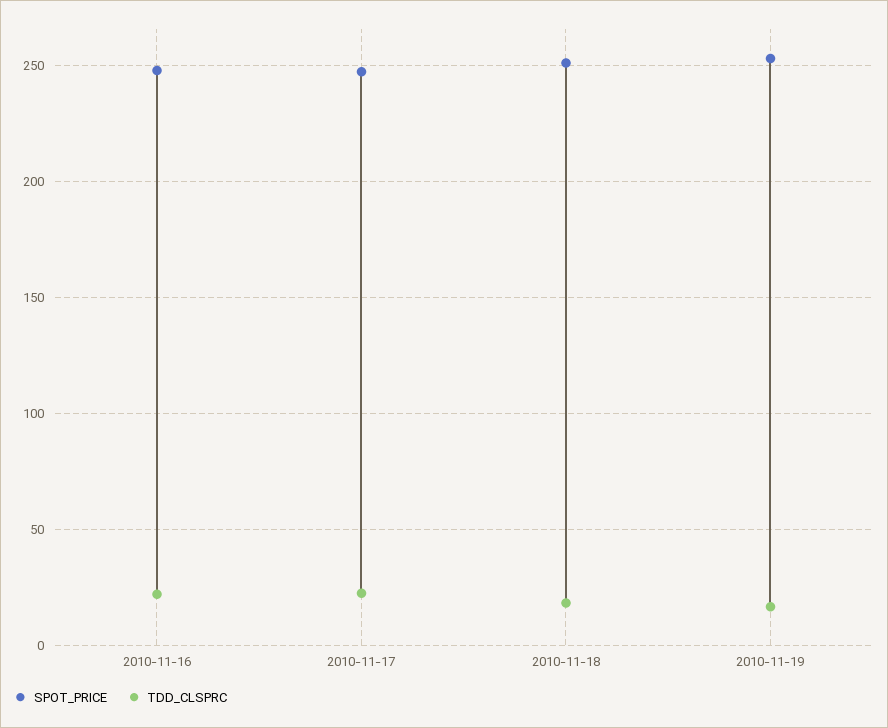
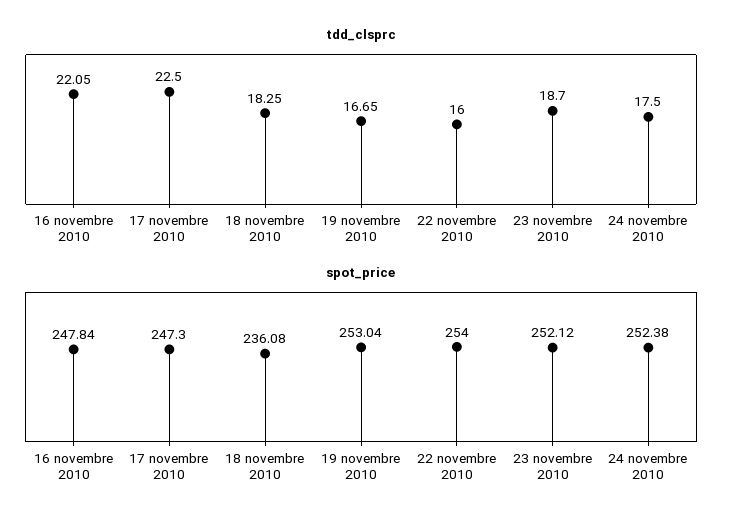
SPOT_PRICE, 2010-11-18: 250 -> 236.08
TDD_CLSPRC, 22 novembre 2010: none -> 16
TDD_CLSPRC, 23 novembre 2010: none -> 18.7
TDD_CLSPRC, 24 novembre 2010: none -> 17.5
SPOT_PRICE, 22 novembre 2010: none -> 254
SPOT_PRICE, 23 novembre 2010: none -> 252.12
SPOT_PRICE, 24 novembre 2010: none -> 252.38

